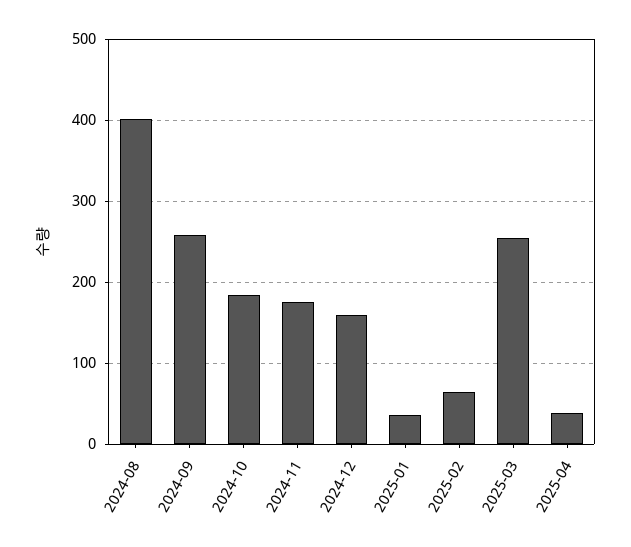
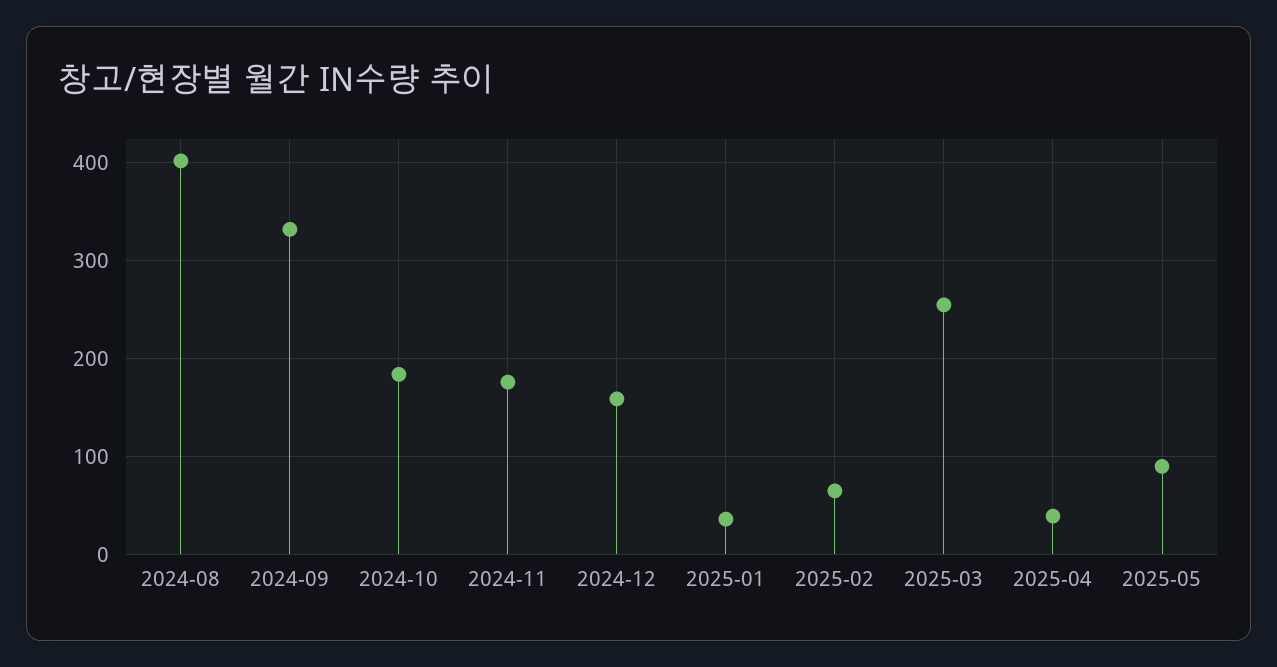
2024-09: 260 -> 330
2025-05: none -> 90

